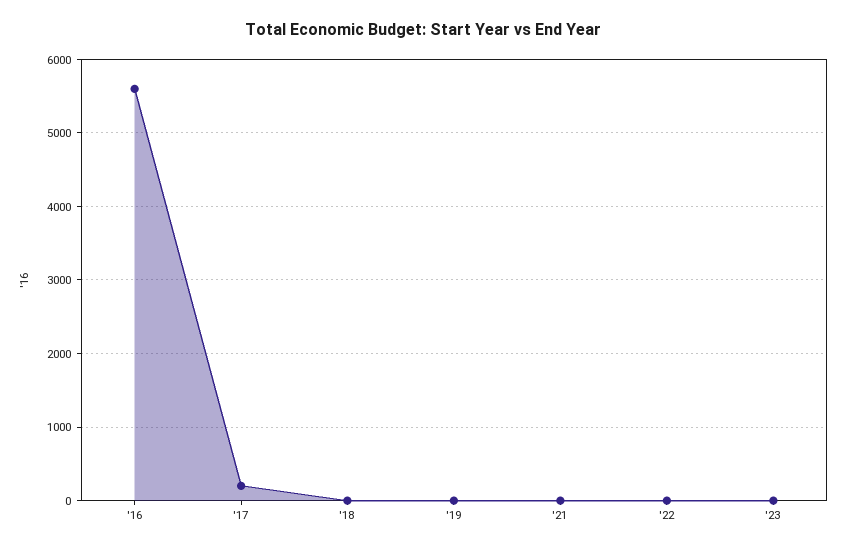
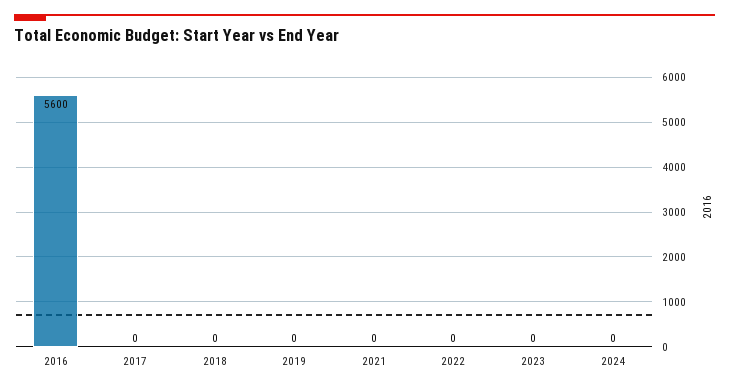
'17: 200 -> 0
2024: none -> 0

